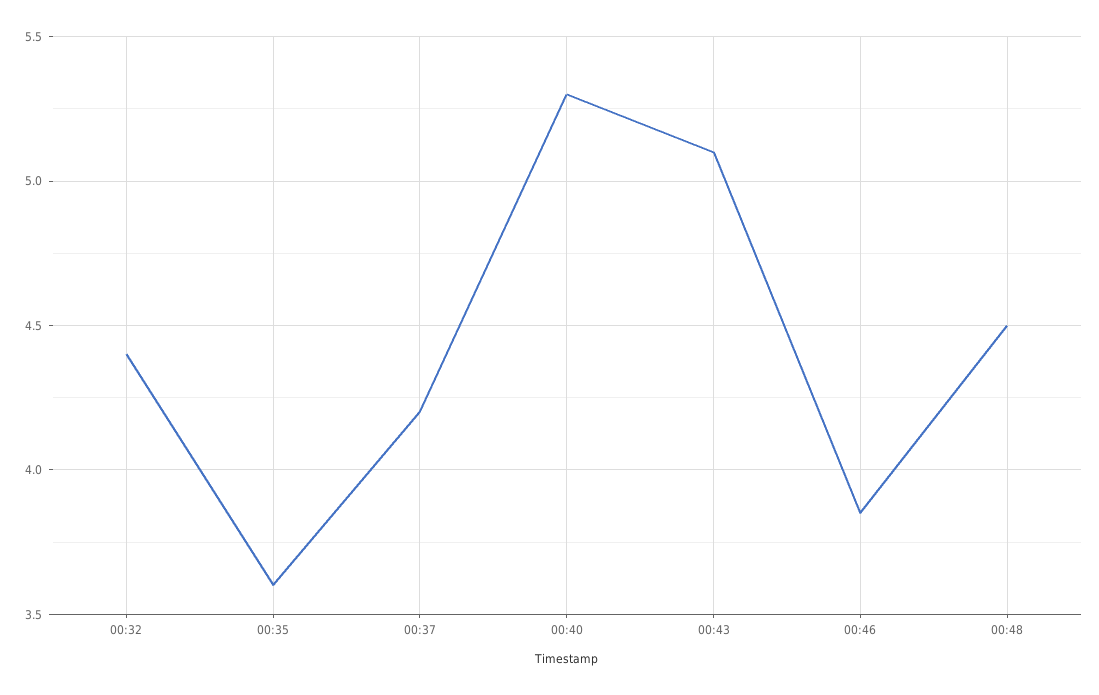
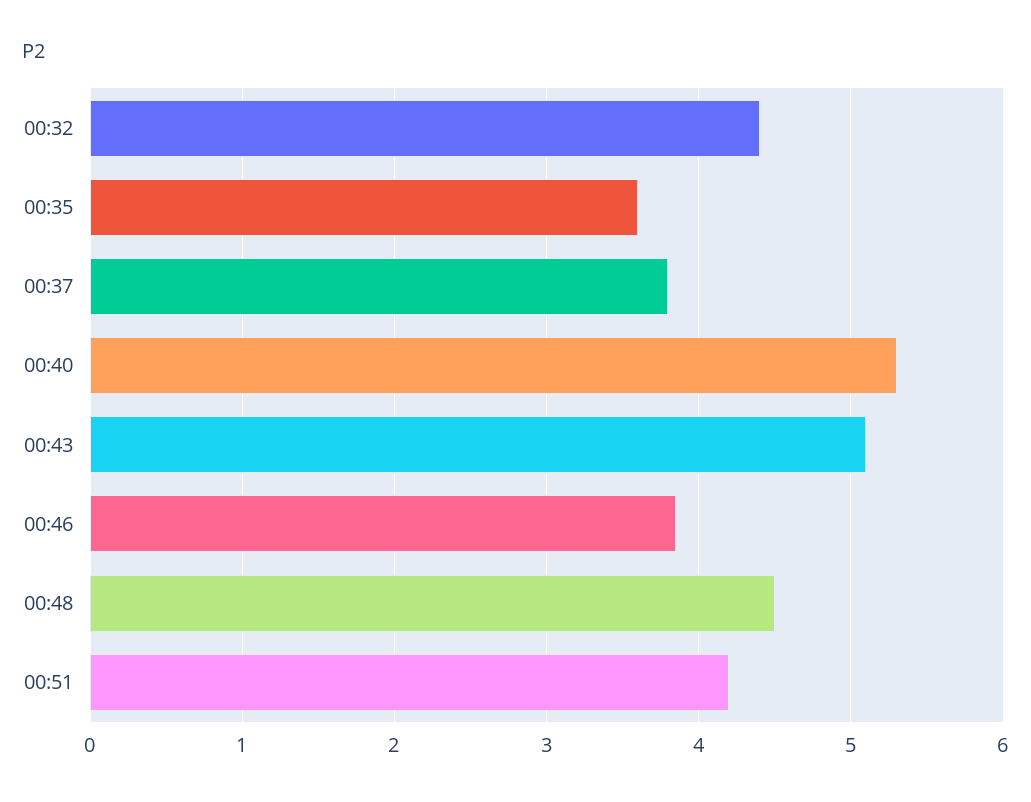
00:37: 4.2 -> 3.8
00:51: none -> 4.2

